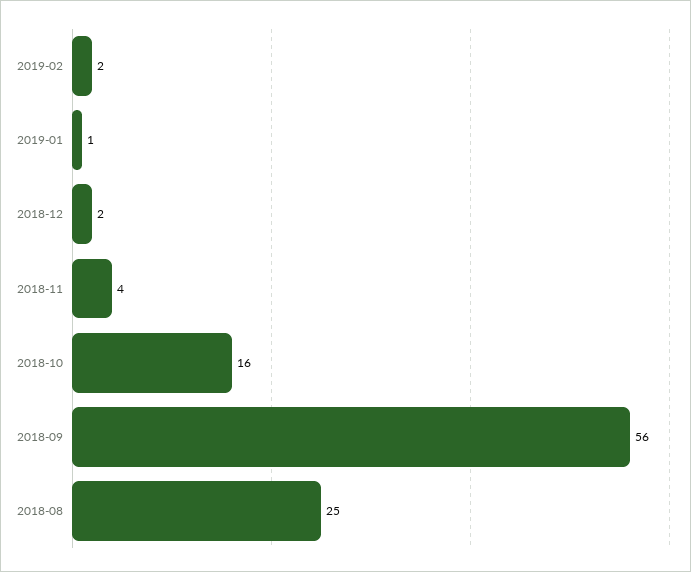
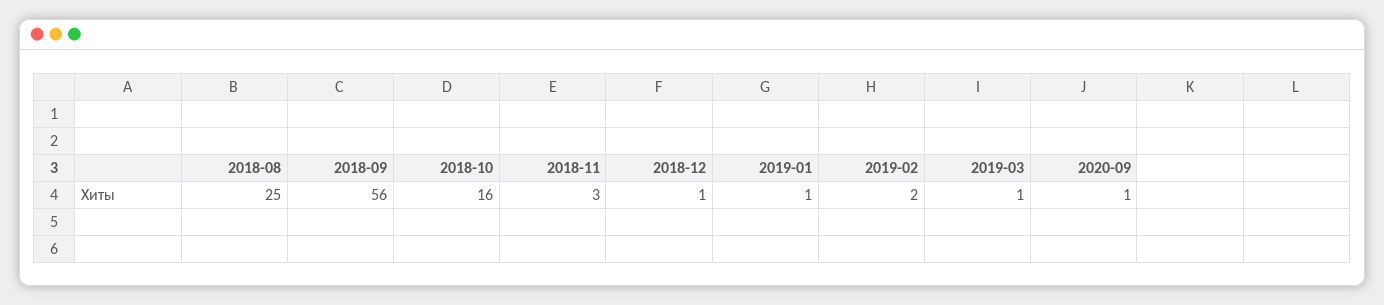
2018-12: 2 -> 1
2018-11: 4 -> 3
2019-03: none -> 1
2020-09: none -> 1

